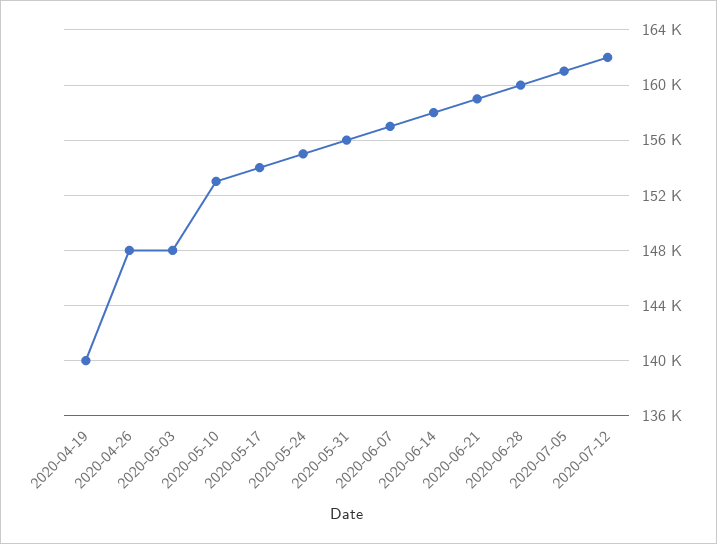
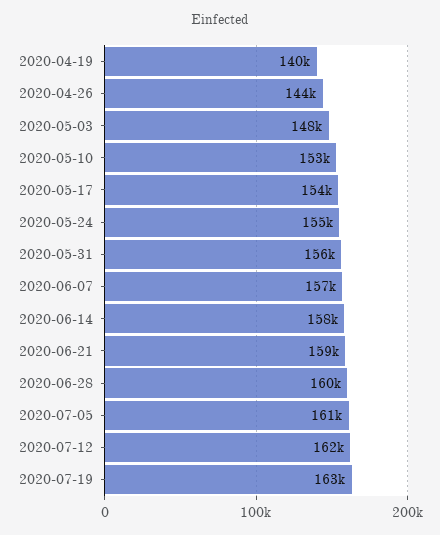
2020-04-26: 148000 -> 144000
2020-07-19: none -> 163000

